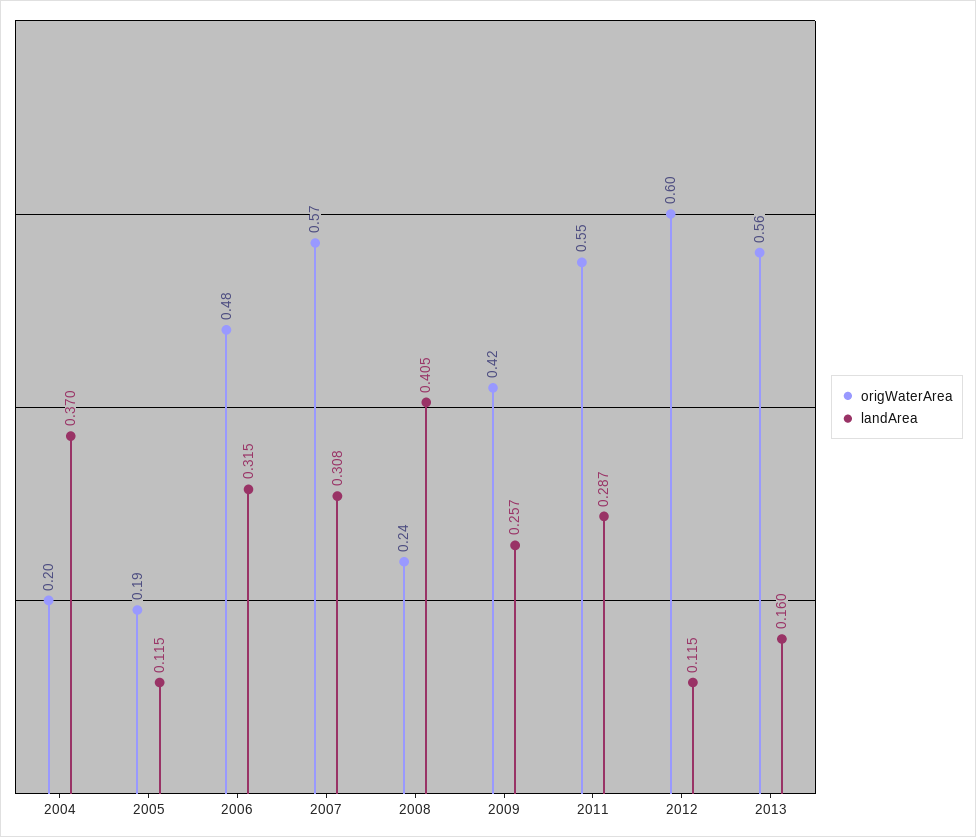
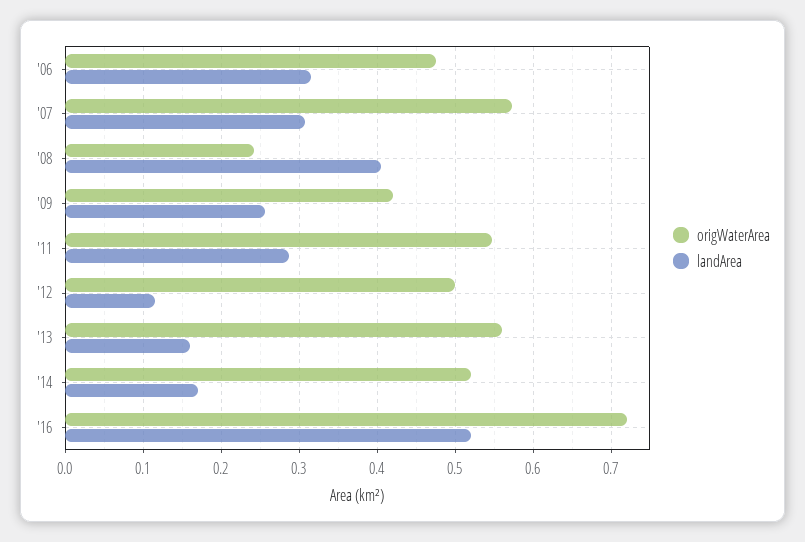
origWaterArea, 2004: 0.2 -> none
landArea, 2004: 0.37 -> none
origWaterArea, 2005: 0.19 -> none
landArea, 2005: 0.115 -> none
origWaterArea, 2012: 0.6 -> 0.5
origWaterArea, '14: none -> 0.52
landArea, '14: none -> 0.17
origWaterArea, '16: none -> 0.72
landArea, '16: none -> 0.52

